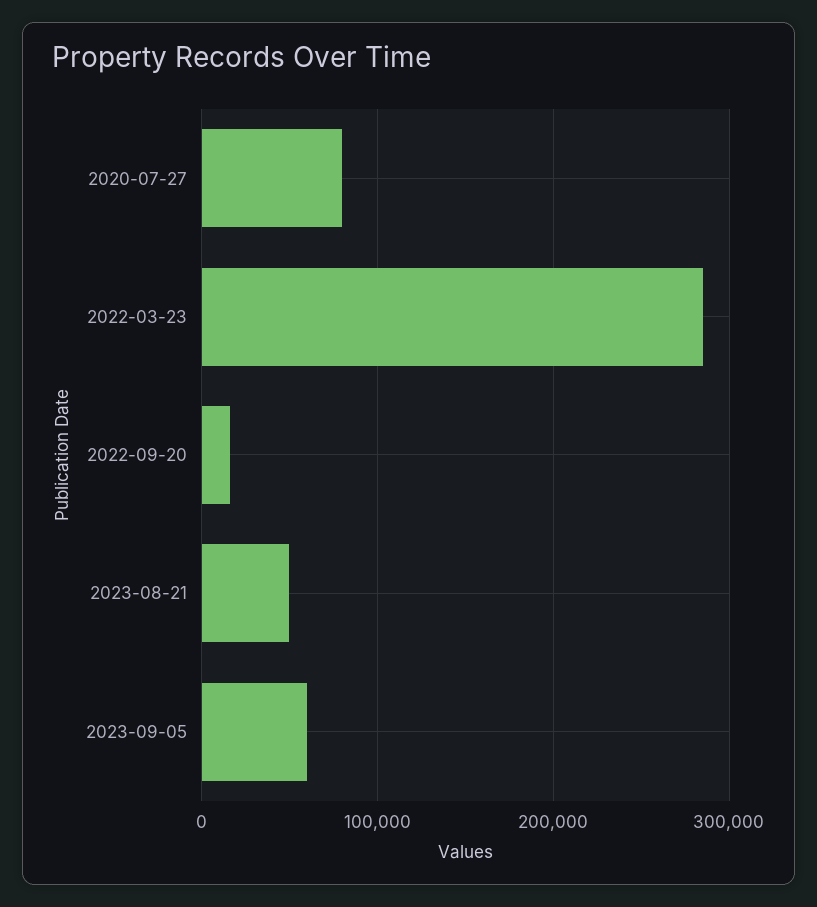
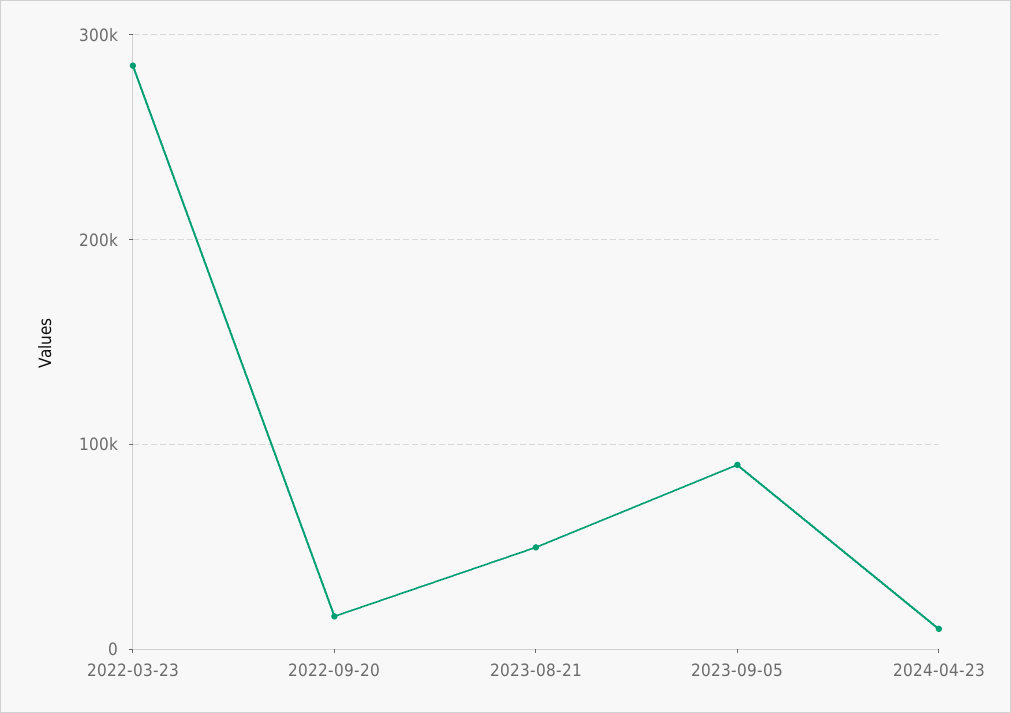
2020-07-27: 80000 -> none
2023-09-05: 60000 -> 90000
2024-04-23: none -> 10000

